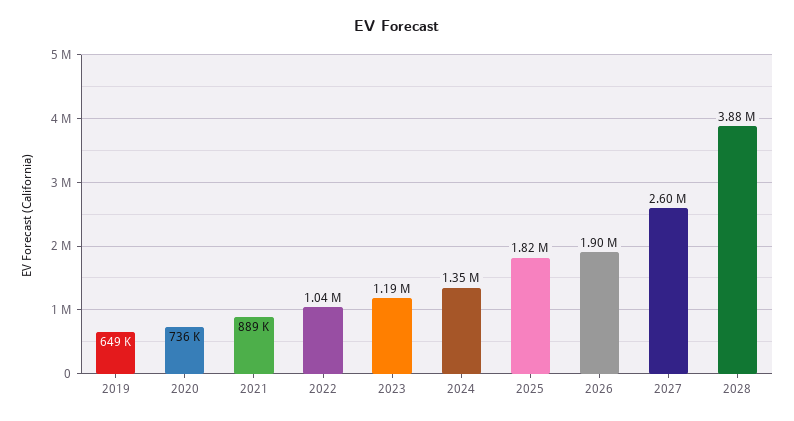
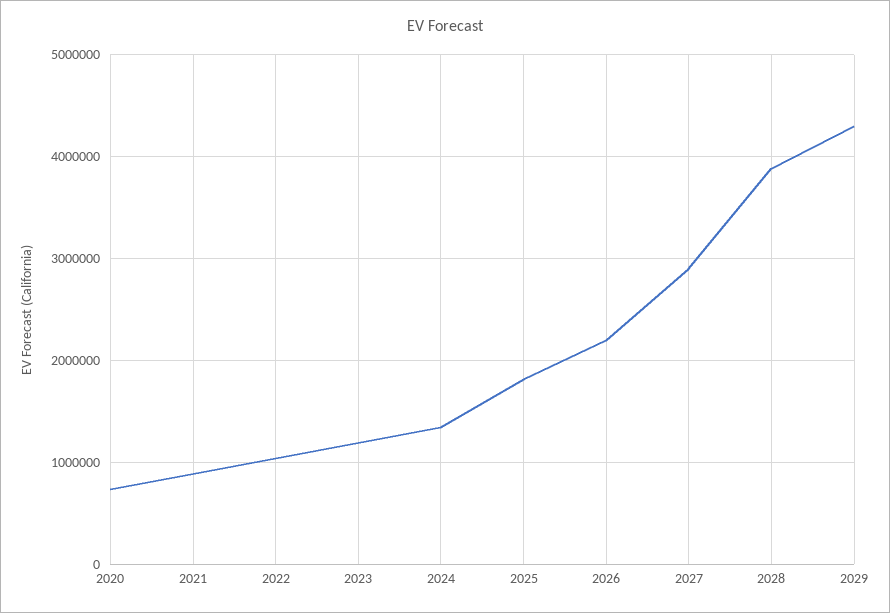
2019: 649000 -> none
2026: 1900000 -> 2200000
2027: 2600000 -> 2900000
2029: none -> 4300000

